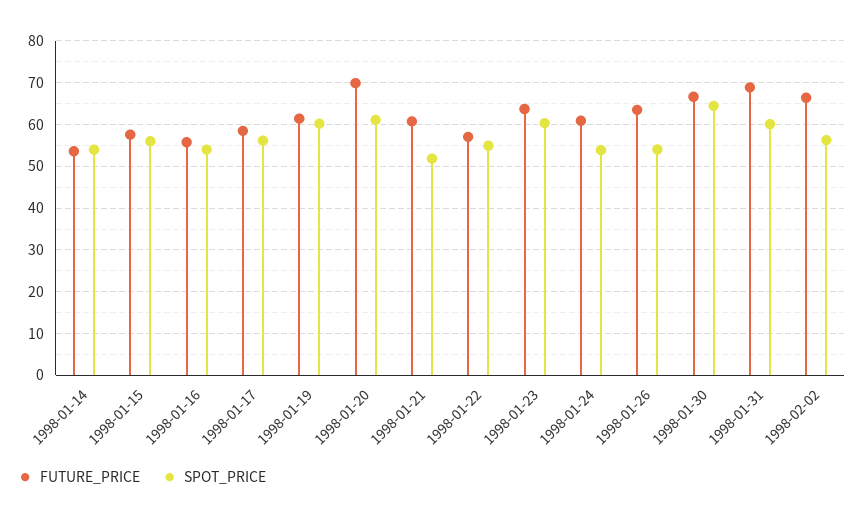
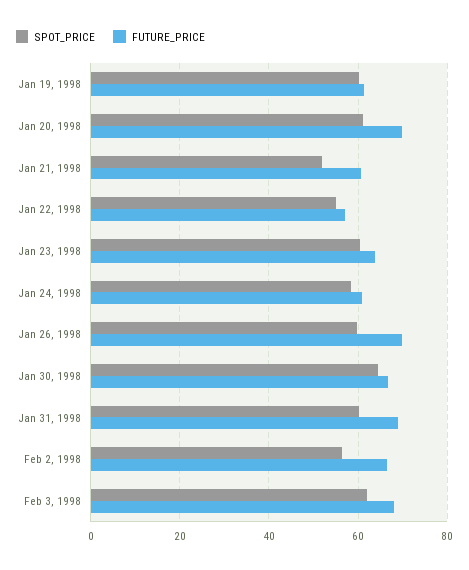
FUTURE_PRICE, 1998-01-14: 54 -> none
SPOT_PRICE, 1998-01-14: 54 -> none
FUTURE_PRICE, 1998-01-15: 58 -> none
SPOT_PRICE, 1998-01-15: 56 -> none
FUTURE_PRICE, 1998-01-16: 56 -> none
SPOT_PRICE, 1998-01-16: 54 -> none
FUTURE_PRICE, 1998-01-17: 58 -> none
SPOT_PRICE, 1998-01-17: 56 -> none
SPOT_PRICE, 1998-01-24: 54 -> 58
FUTURE_PRICE, 1998-01-26: 64 -> 70
SPOT_PRICE, 1998-01-26: 54 -> 60
SPOT_PRICE, Feb 3, 1998: none -> 62
FUTURE_PRICE, Feb 3, 1998: none -> 68

